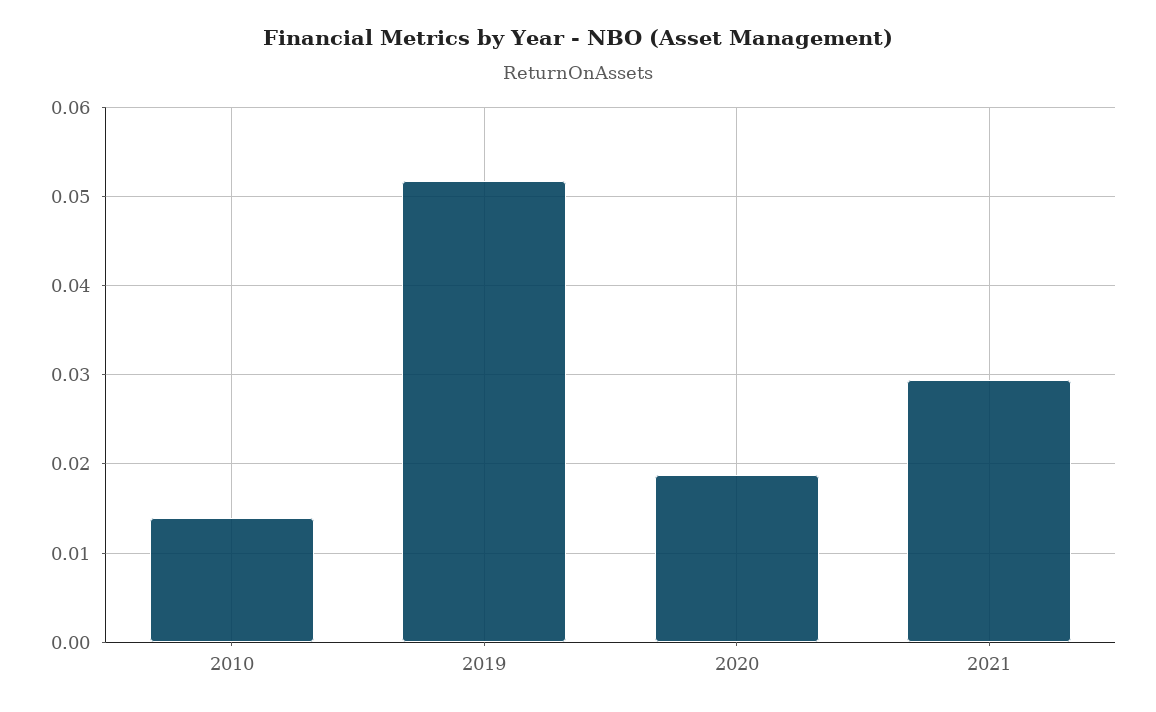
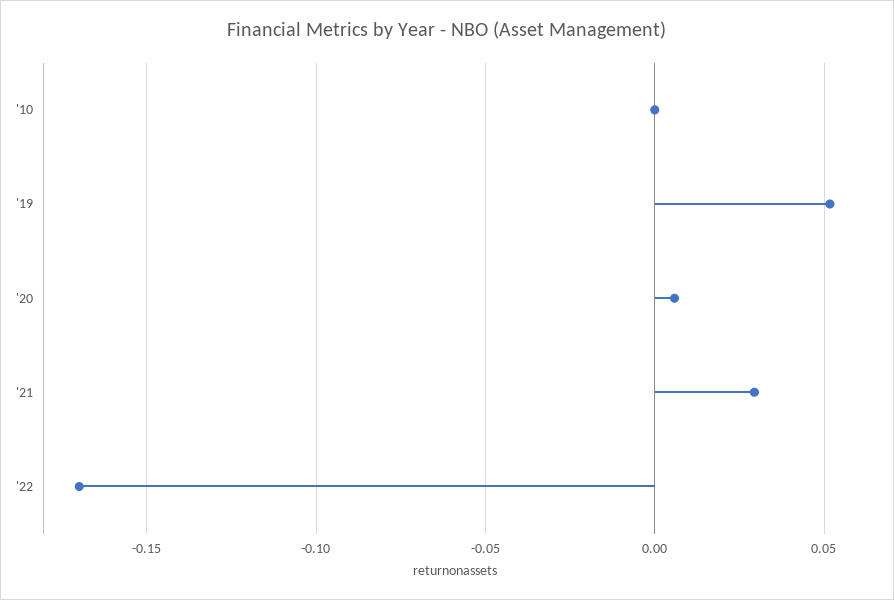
2010: 0.014 -> 0
2020: 0.019 -> 0.005
'22: none -> -0.17

